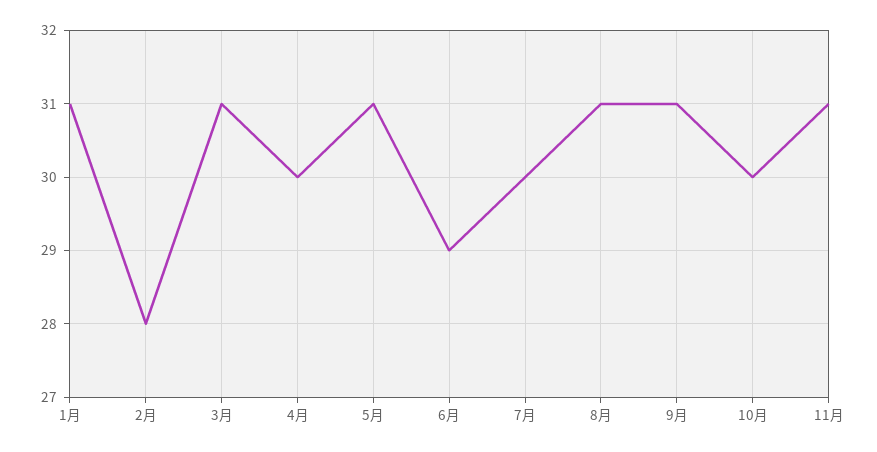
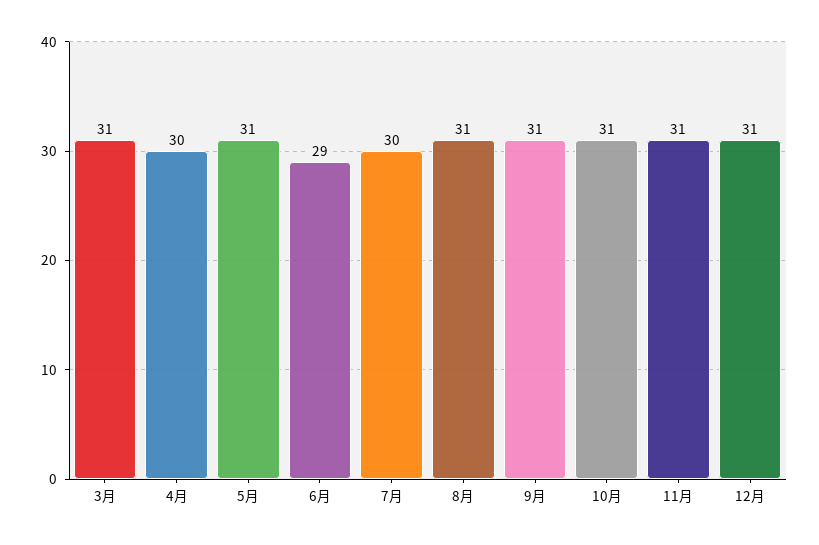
1月: 31 -> none
2月: 28 -> none
10月: 30 -> 31
12月: none -> 31

